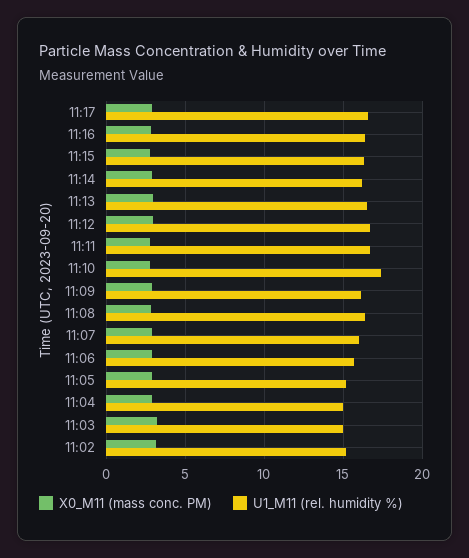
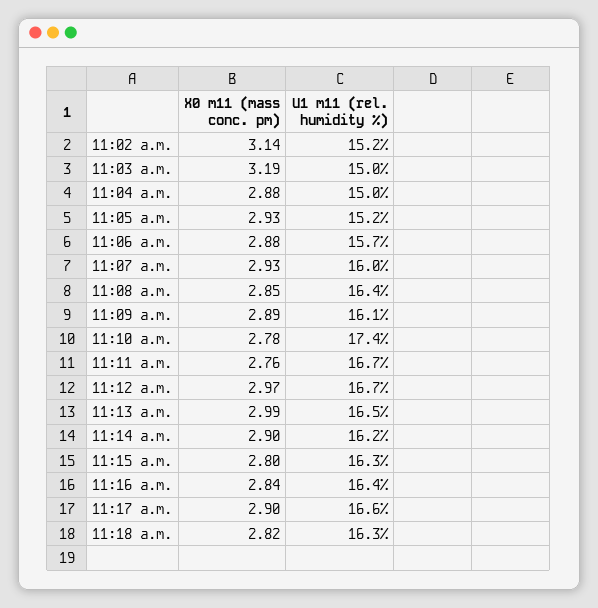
X0_M11 (mass conc. PM), 11:18 a.m.: none -> 2.82
U1_M11 (rel. humidity %), 11:18 a.m.: none -> 16.3

